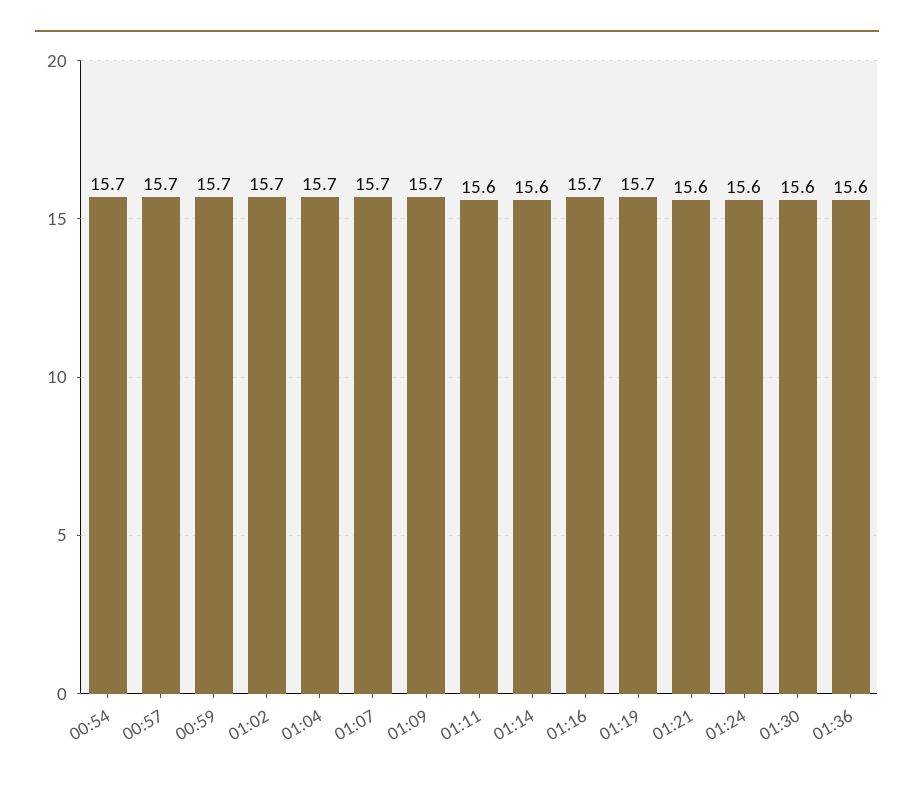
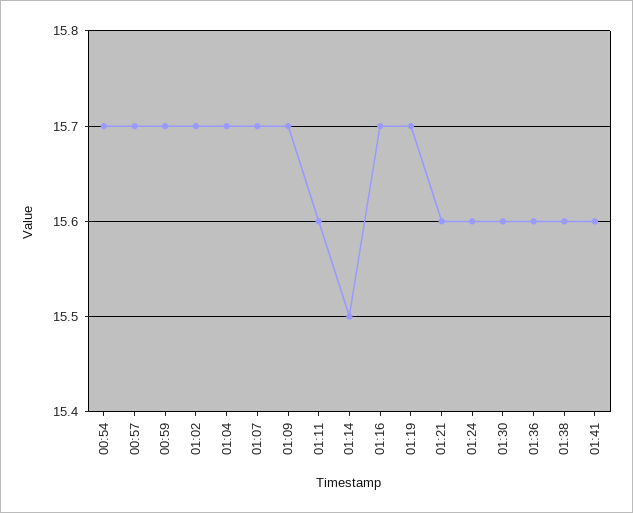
01:14: 15.6 -> 15.5
01:38: none -> 15.6
01:41: none -> 15.6

